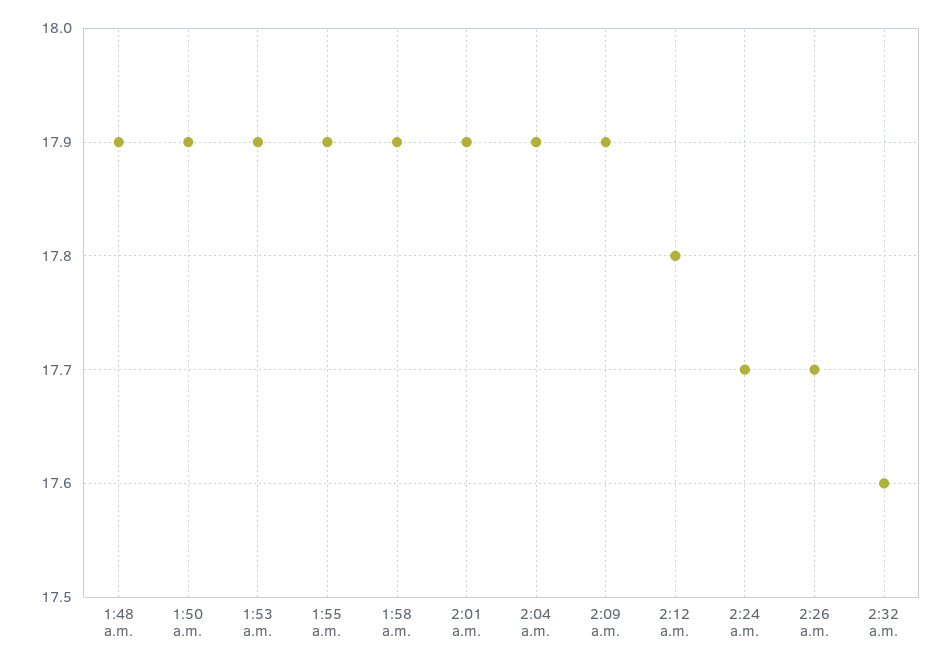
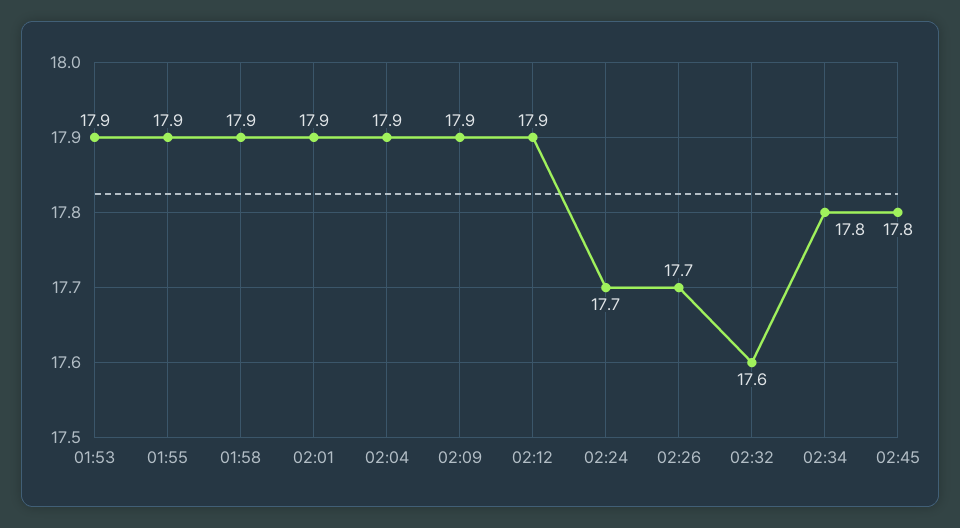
1:48 a.m.: 17.9 -> none
1:50 a.m.: 17.9 -> none
2:12 a.m.: 17.8 -> 17.9
02:34: none -> 17.8
02:45: none -> 17.8

